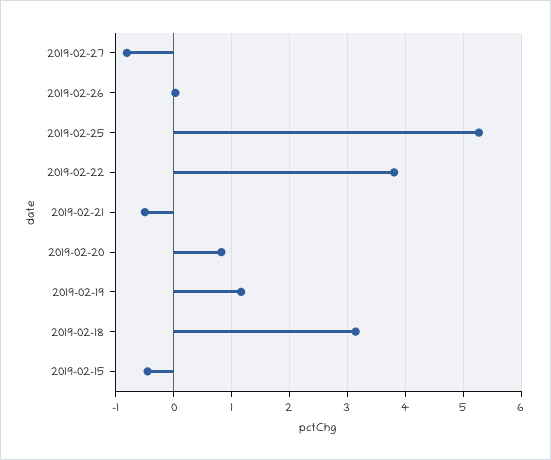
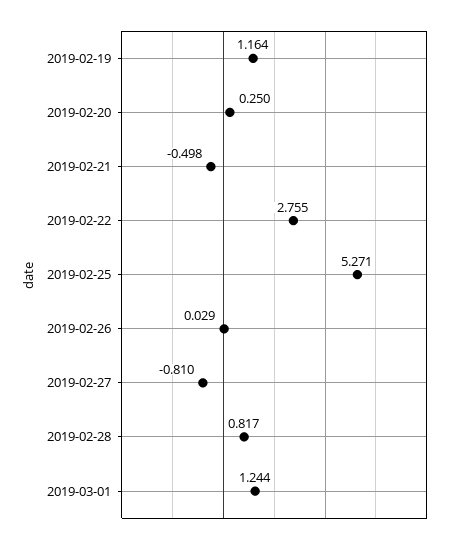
2019-02-22: 3.8 -> 2.755
2019-02-20: 0.8 -> 0.25
2019-02-18: 3.2 -> none
2019-02-15: -0.4 -> none
2019-02-28: none -> 0.817
2019-03-01: none -> 1.244

